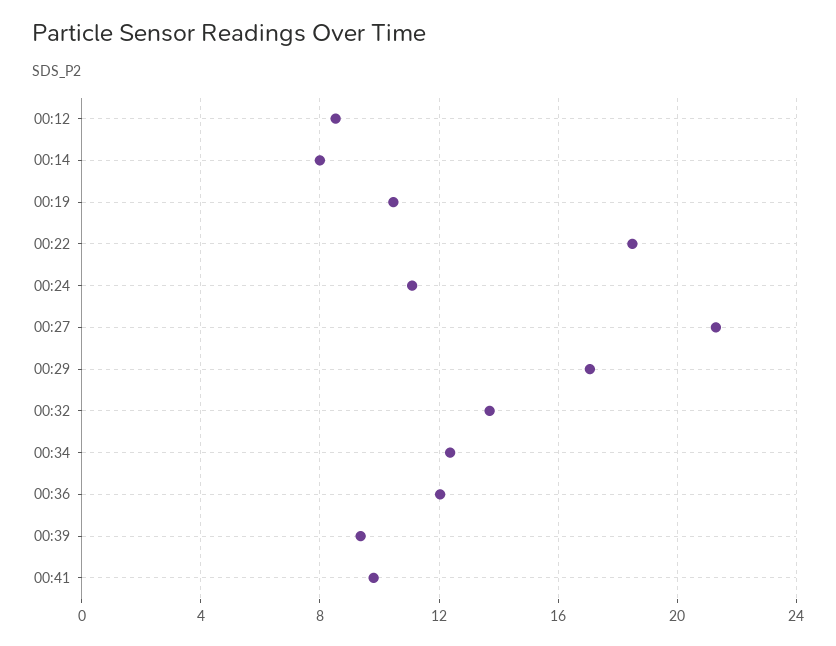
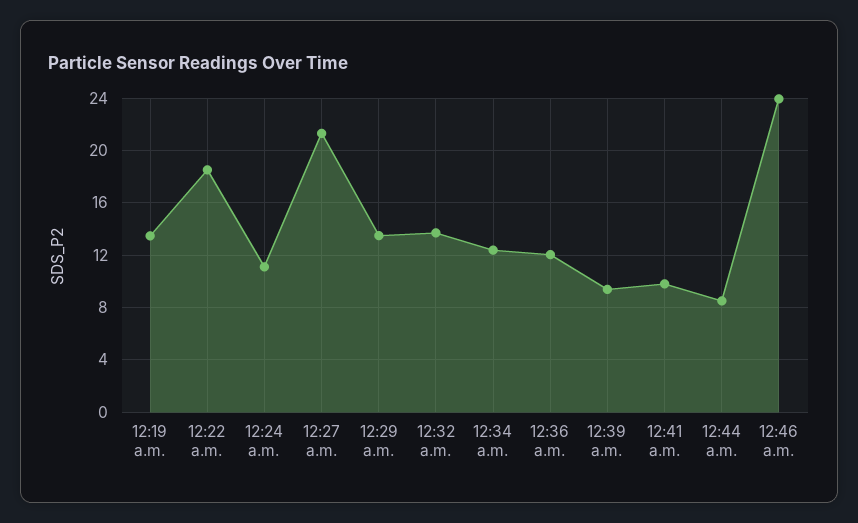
00:12: 8.5 -> none
00:14: 8 -> none
00:19: 10.5 -> 13.5
00:29: 17 -> 13.5
12:44 a.m.: none -> 8.5
12:46 a.m.: none -> 24

